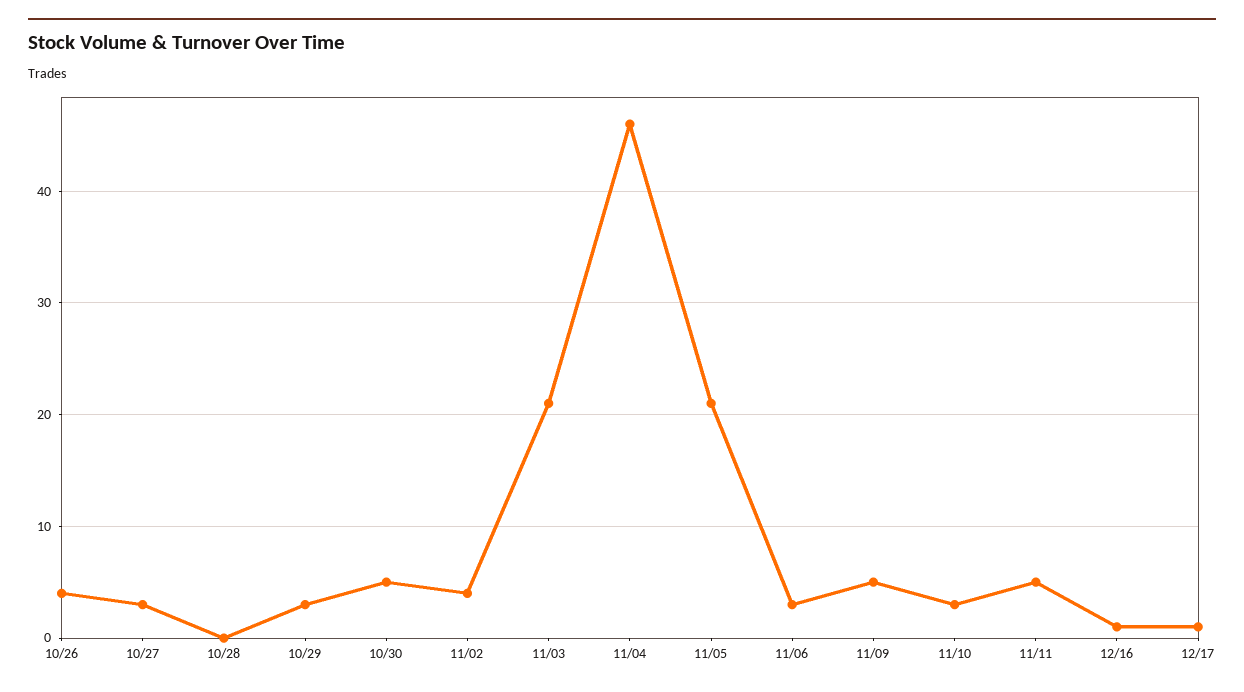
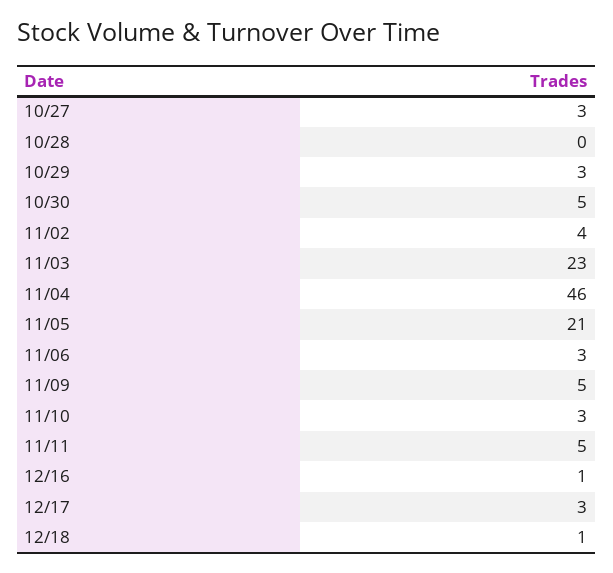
10/26: 4 -> none
11/03: 21 -> 23
12/17: 1 -> 3
12/18: none -> 1

